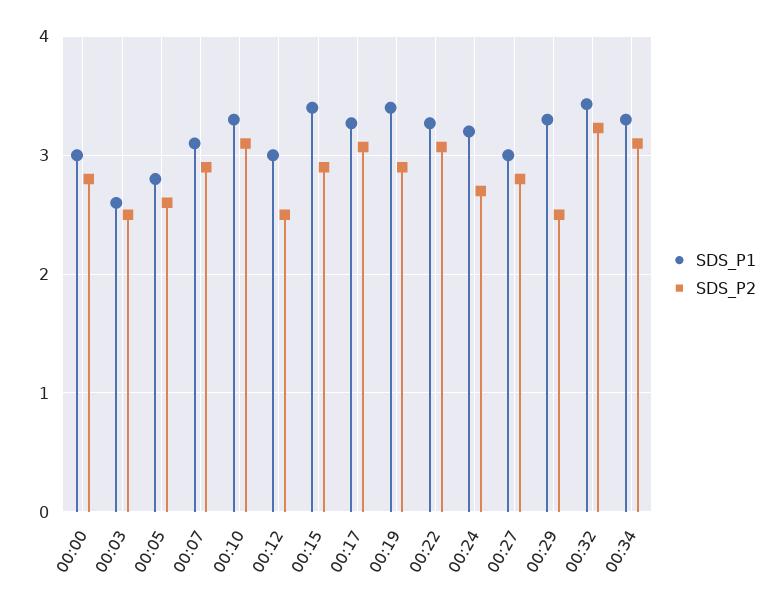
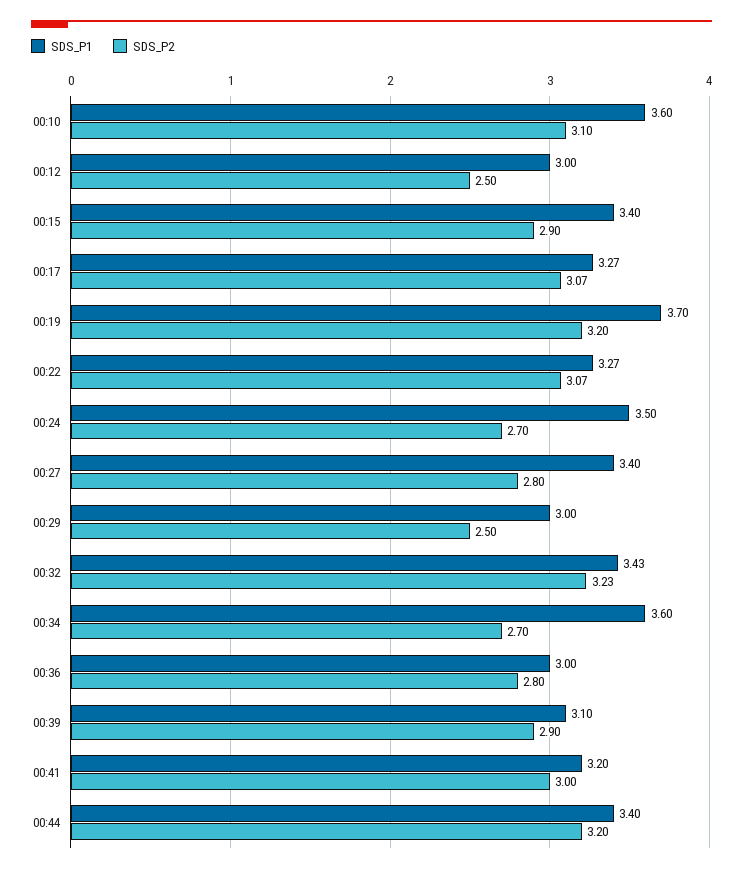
SDS_P1, 00:00: 3 -> none
SDS_P2, 00:00: 2.8 -> none
SDS_P1, 00:03: 2.6 -> none
SDS_P2, 00:03: 2.5 -> none
SDS_P1, 00:05: 2.8 -> none
SDS_P2, 00:05: 2.6 -> none
SDS_P1, 00:07: 3.1 -> none
SDS_P2, 00:07: 2.9 -> none
SDS_P1, 00:10: 3.3 -> 3.6
SDS_P1, 00:19: 3.4 -> 3.7
SDS_P2, 00:19: 2.9 -> 3.2
SDS_P1, 00:24: 3.2 -> 3.5
SDS_P1, 00:27: 3 -> 3.4
SDS_P1, 00:29: 3.3 -> 3
SDS_P1, 00:34: 3.3 -> 3.6
SDS_P2, 00:34: 3.1 -> 2.7
SDS_P1, 00:36: none -> 3
SDS_P2, 00:36: none -> 2.8
SDS_P1, 00:39: none -> 3.1
SDS_P2, 00:39: none -> 2.9
SDS_P1, 00:41: none -> 3.2
SDS_P2, 00:41: none -> 3
SDS_P1, 00:44: none -> 3.4
SDS_P2, 00:44: none -> 3.2

